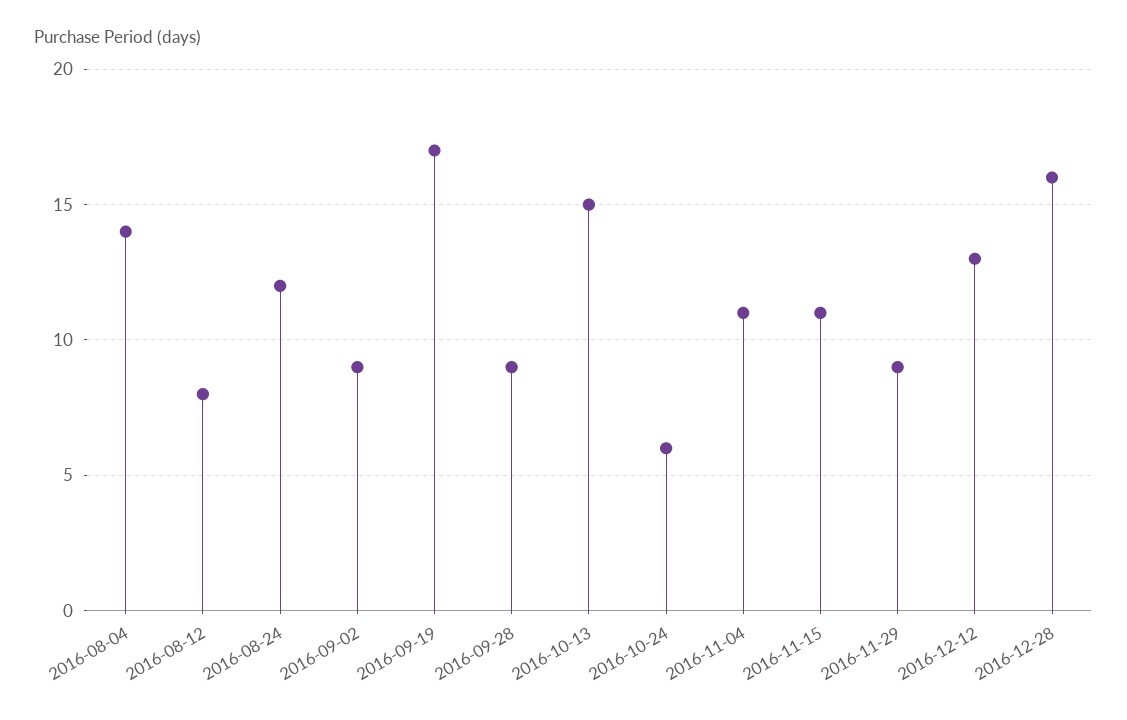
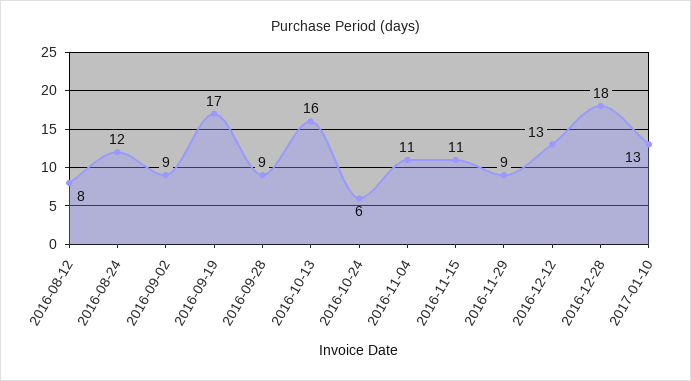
2016-08-04: 14 -> none
2016-10-13: 15 -> 16
2016-12-28: 16 -> 18
2017-01-10: none -> 13

